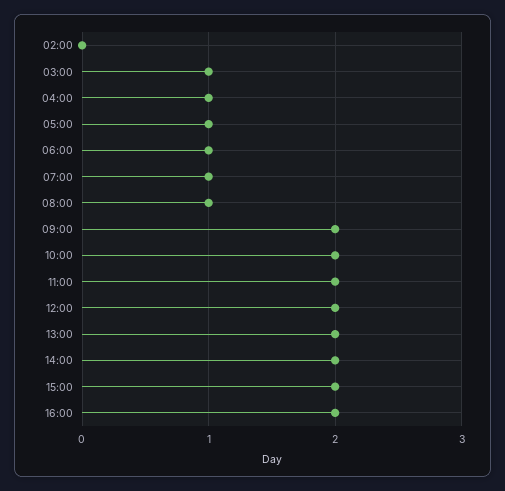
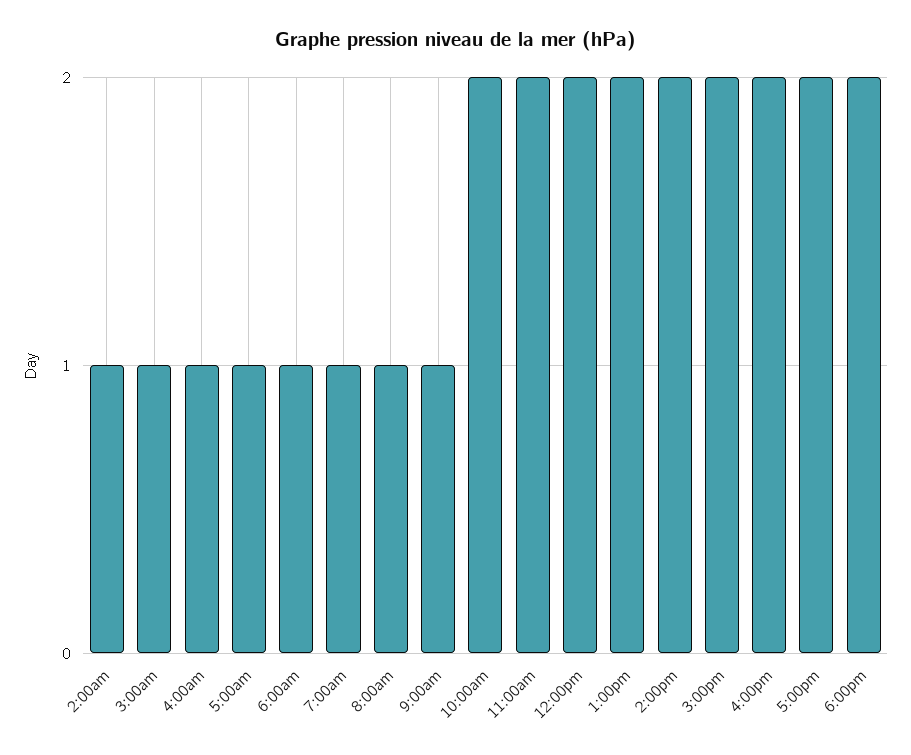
02:00: 0 -> 1
09:00: 2 -> 1
5:00pm: none -> 2
6:00pm: none -> 2

